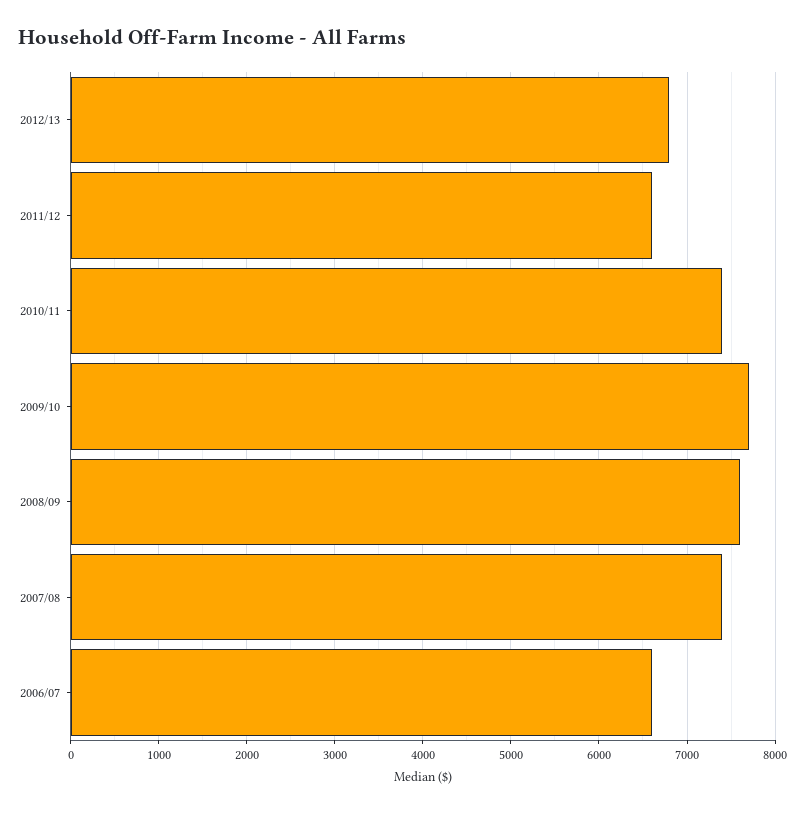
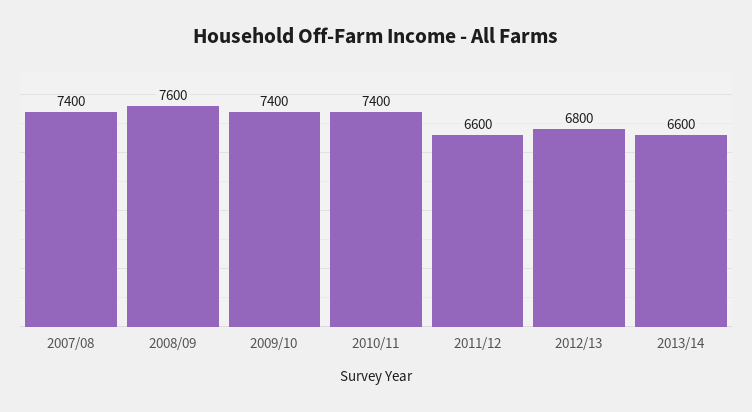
2009/10: 7700 -> 7400
2006/07: 6600 -> none
2013/14: none -> 6600

